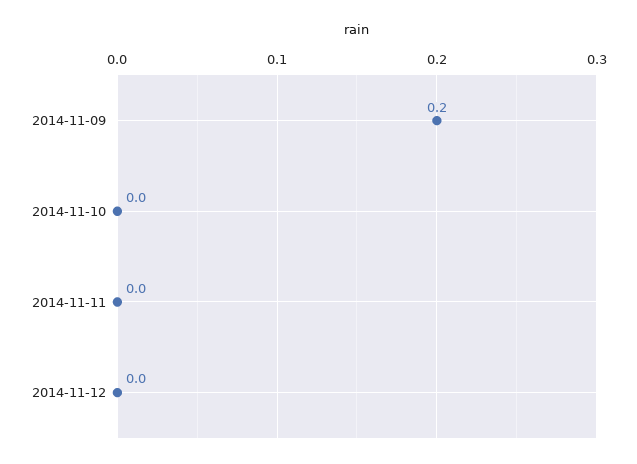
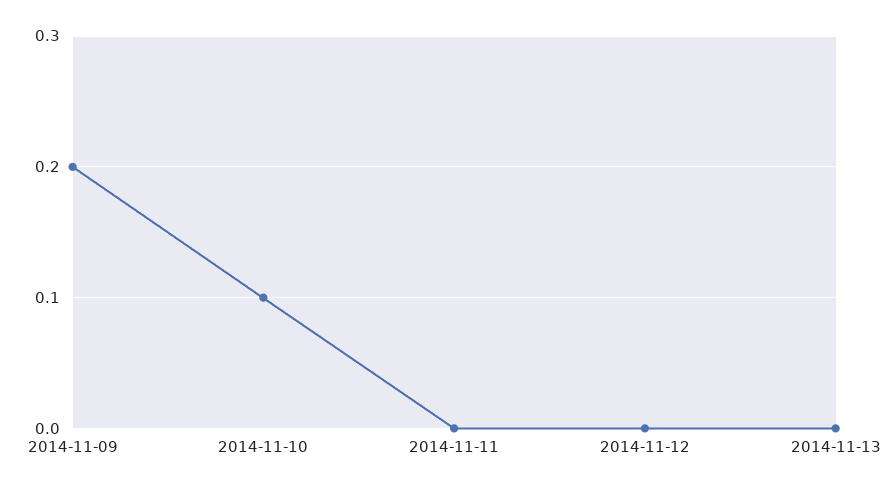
2014-11-10: 0 -> 0.1
2014-11-13: none -> 0

